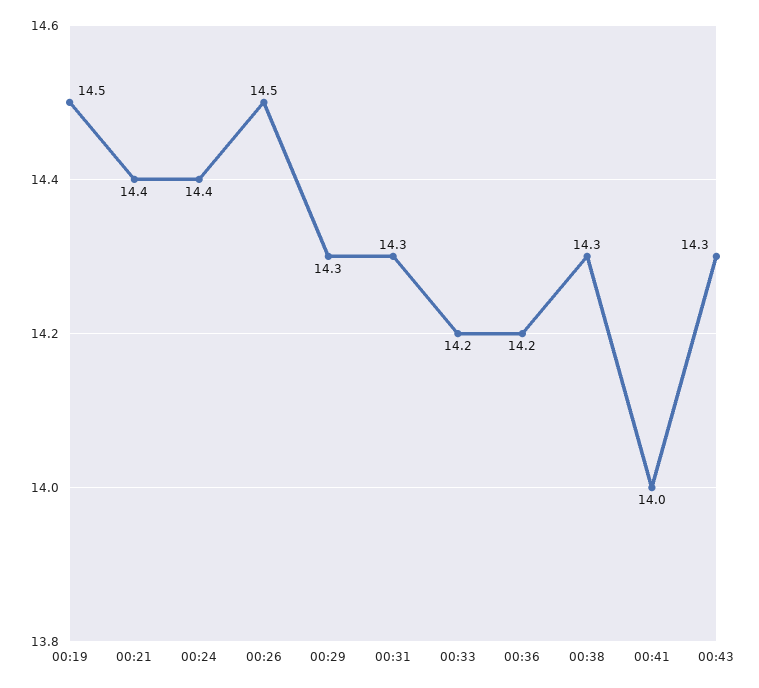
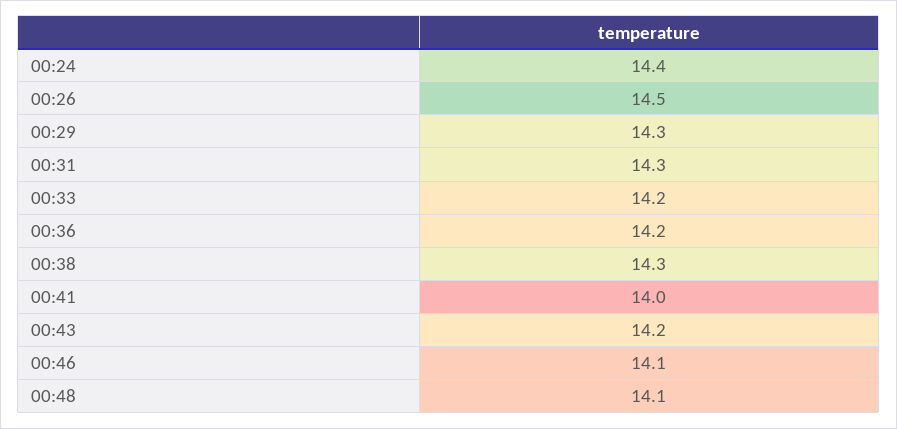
00:19: 14.5 -> none
00:21: 14.4 -> none
00:43: 14.3 -> 14.2
00:46: none -> 14.1
00:48: none -> 14.1

